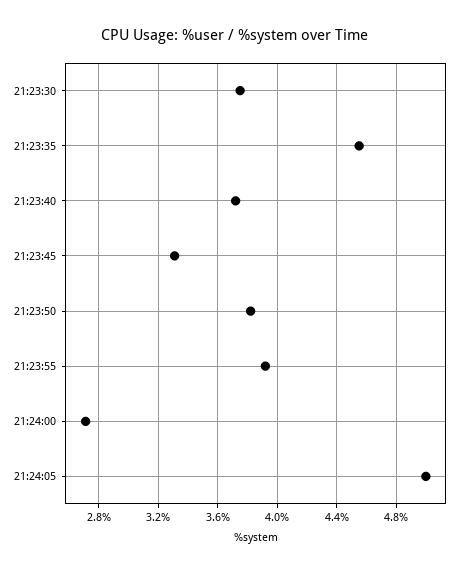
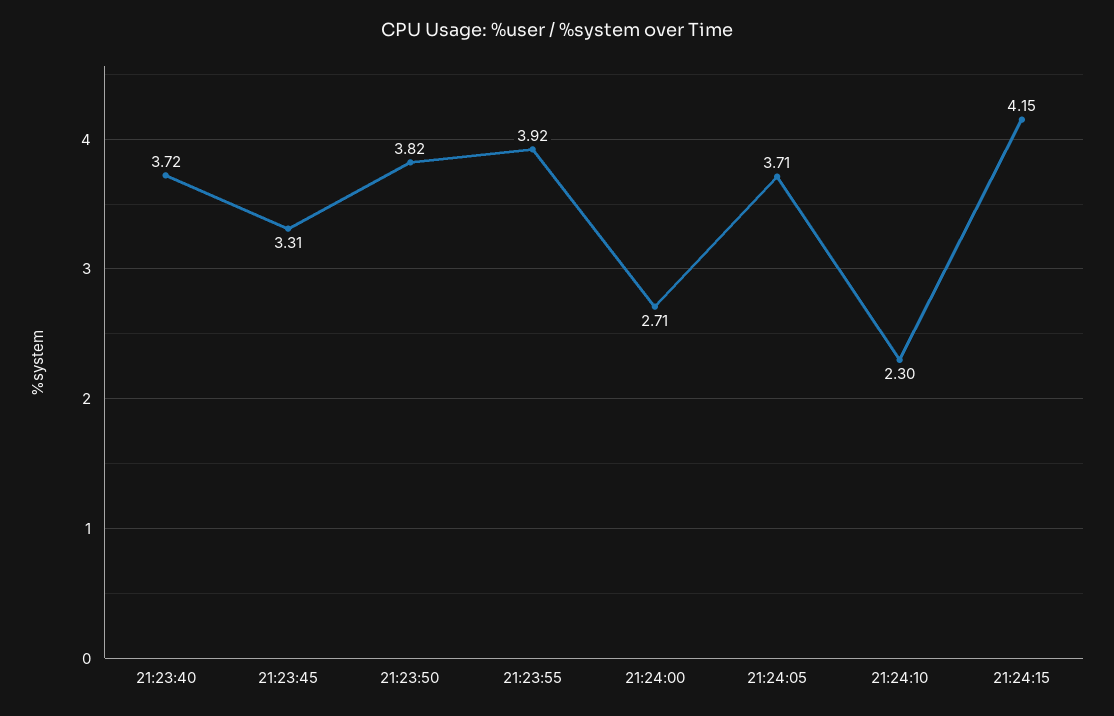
21:23:30: 3.75 -> none
21:23:35: 4.55 -> none
21:24:05: 5 -> 3.71
21:24:10: none -> 2.3
21:24:15: none -> 4.15

